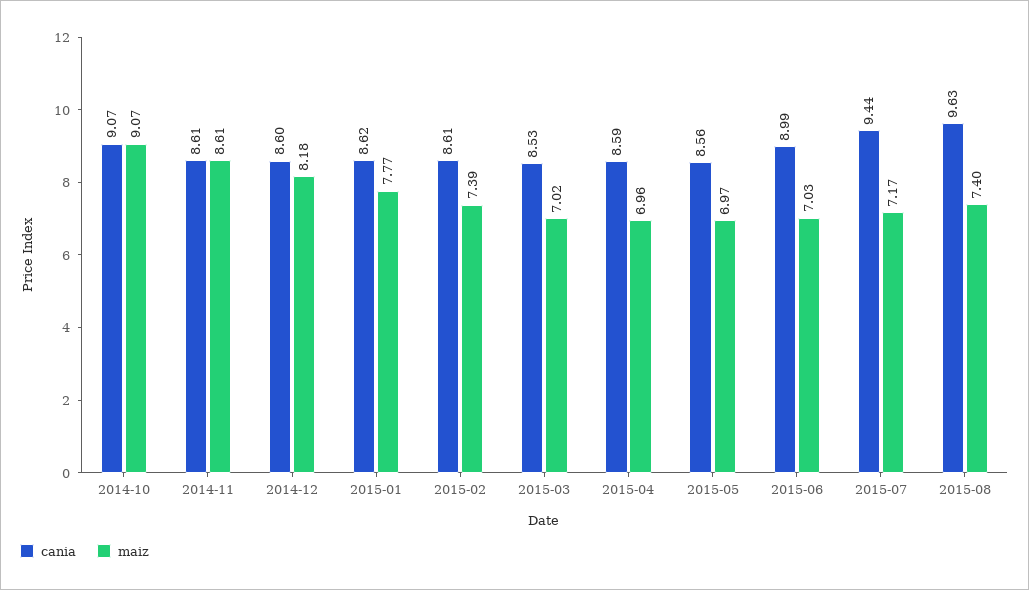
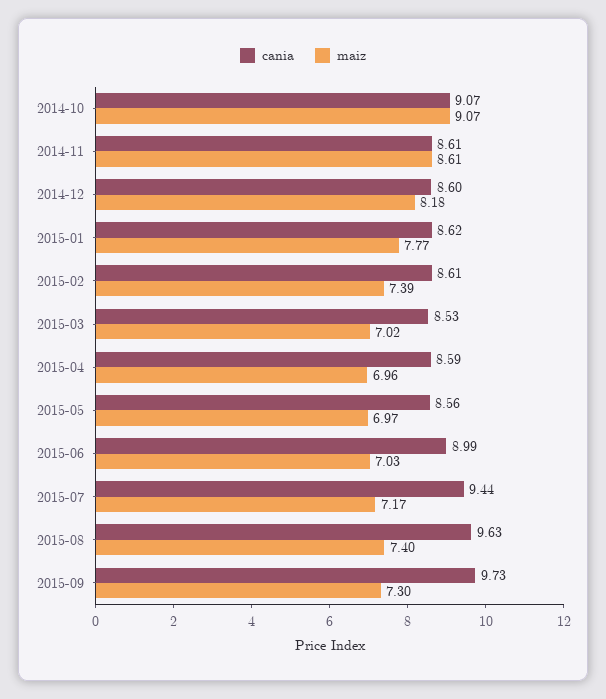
cania, 2015-09: none -> 9.73
maiz, 2015-09: none -> 7.3

